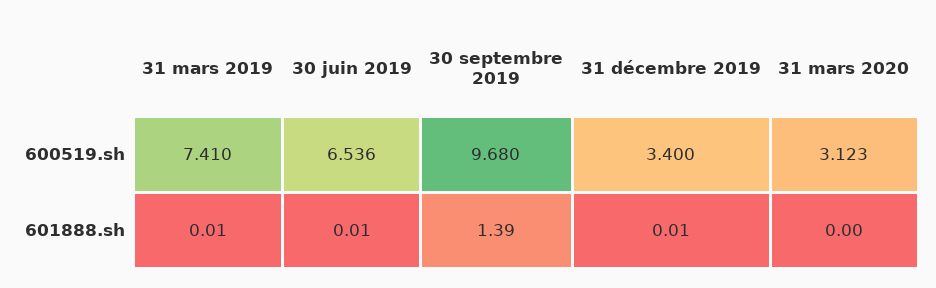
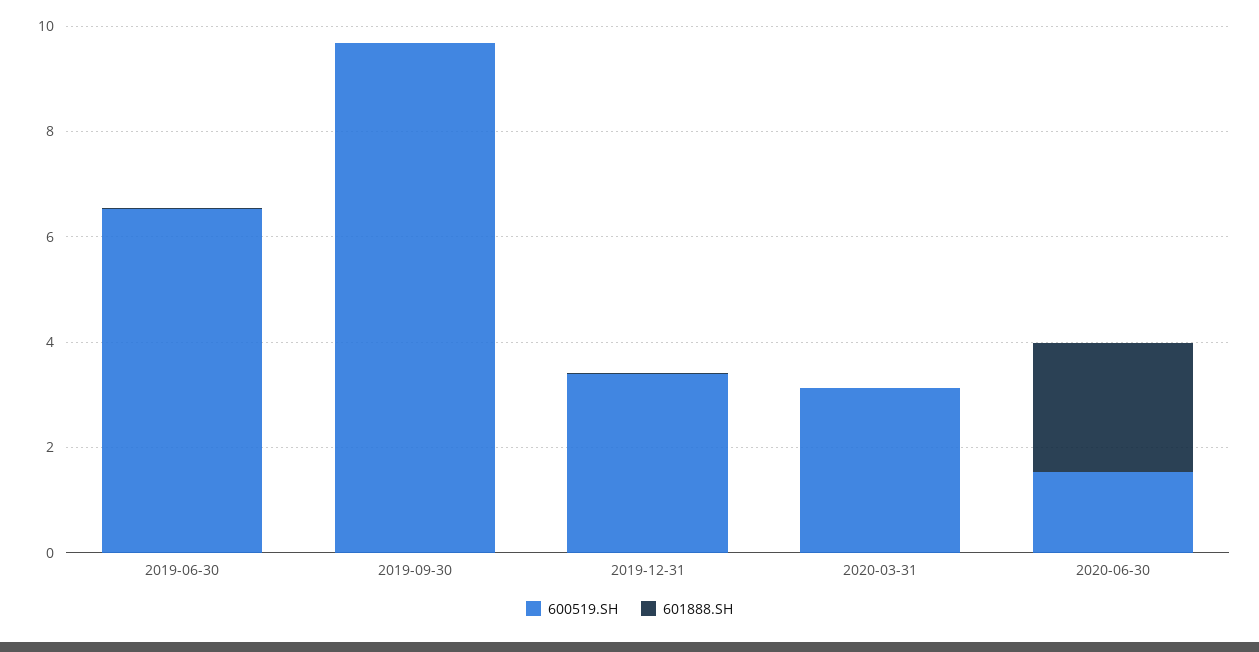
600519.sh, 31 mars 2019: 7.41 -> none
601888.sh, 31 mars 2019: 0.01 -> none
601888.sh, 30 septembre 2019: 1.39 -> 0
600519.sh, 2020-06-30: none -> 1.5
601888.sh, 2020-06-30: none -> 2.5

